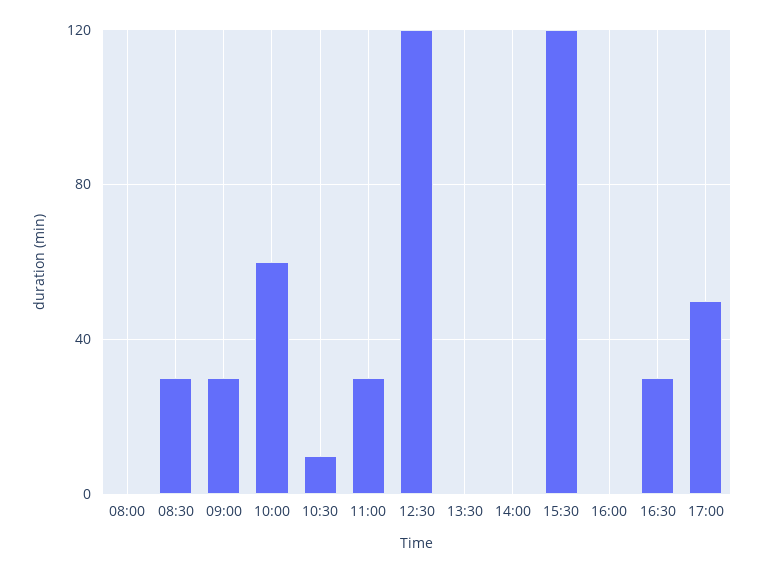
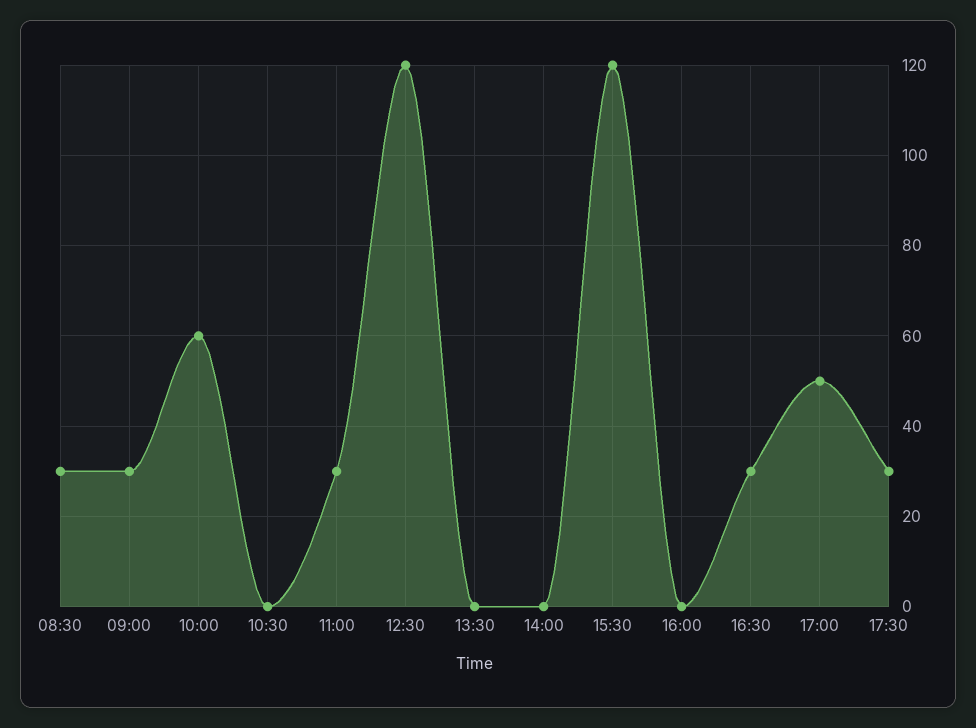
08:00: 0 -> none
10:30: 10 -> 0
17:30: none -> 30

